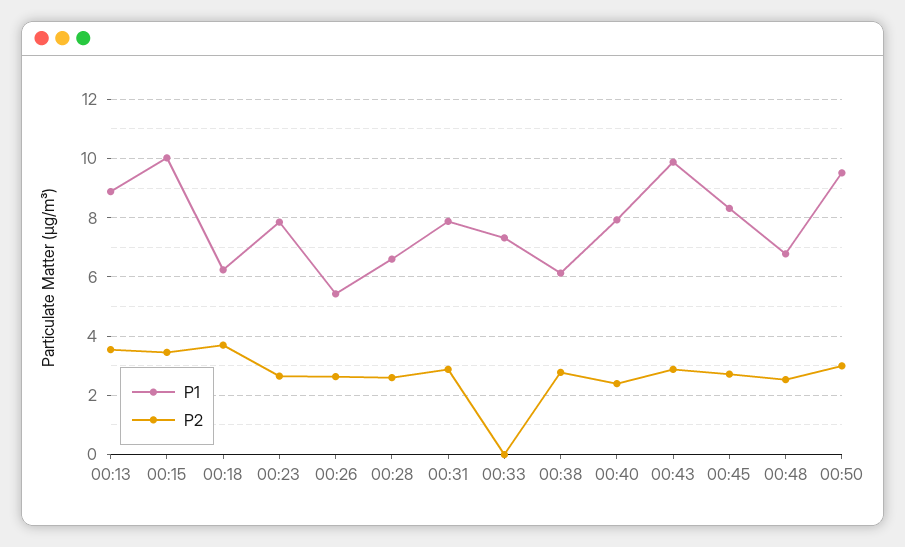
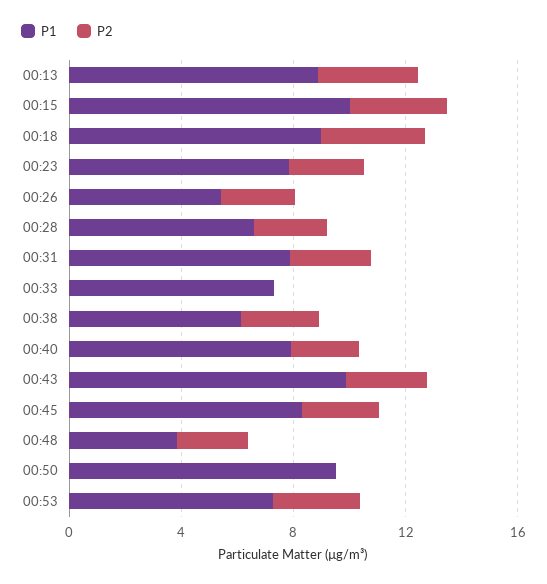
P1, 00:18: 6.25 -> 9
P1, 00:48: 6.75 -> 4
P2, 00:50: 3 -> 0
P1, 00:53: none -> 7
P2, 00:53: none -> 3

